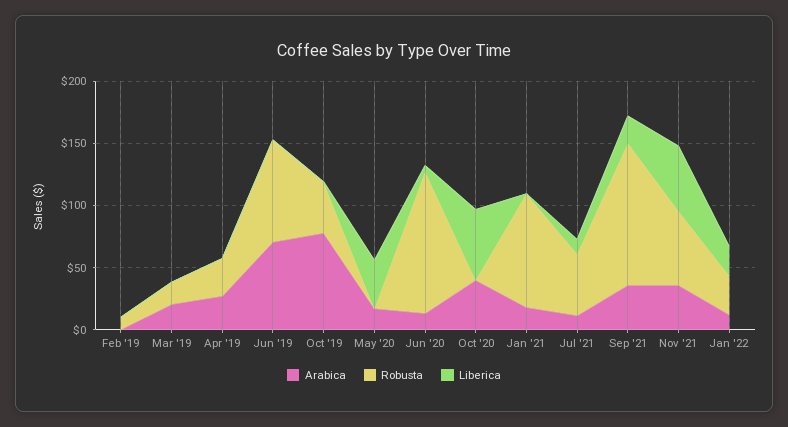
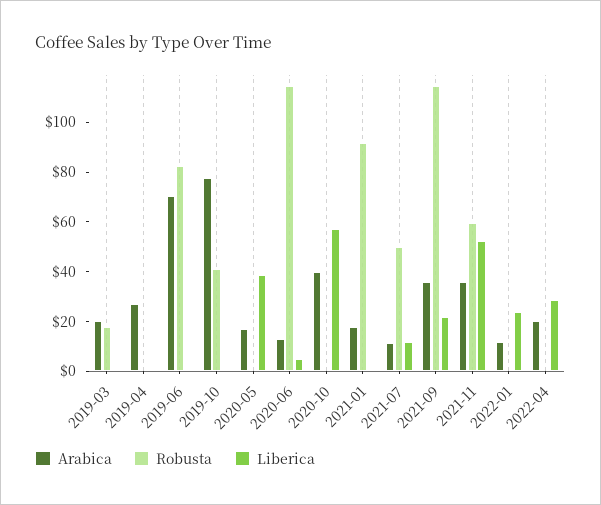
Arabica, Feb '19: 0 -> none
Robusta, Feb '19: 10 -> none
Liberica, Feb '19: 0 -> none
Robusta, Apr '19: 30 -> 0
Robusta, Jan '22: 30 -> 0
Arabica, 2022-04: none -> 20
Robusta, 2022-04: none -> 0
Liberica, 2022-04: none -> 30

